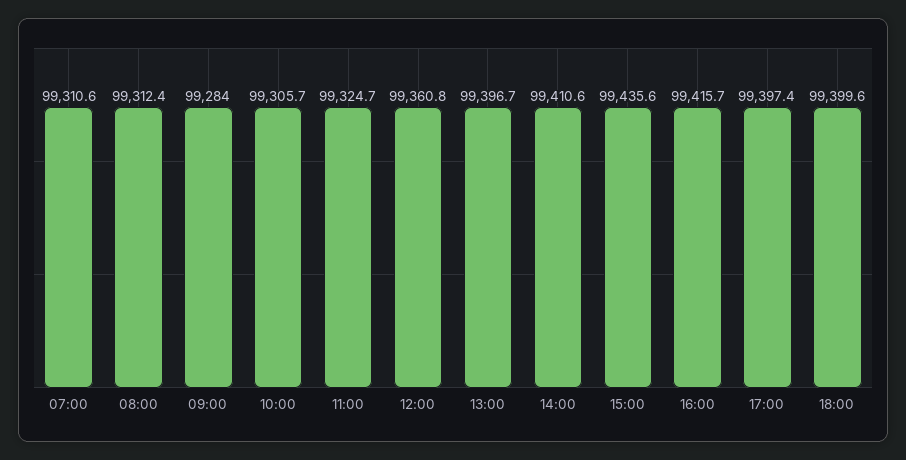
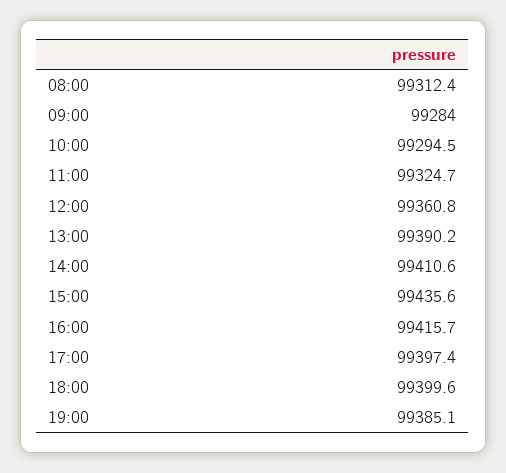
07:00: 99310.6 -> none
10:00: 99305.7 -> 99294.5
13:00: 99396.7 -> 99390.2
19:00: none -> 99385.1

